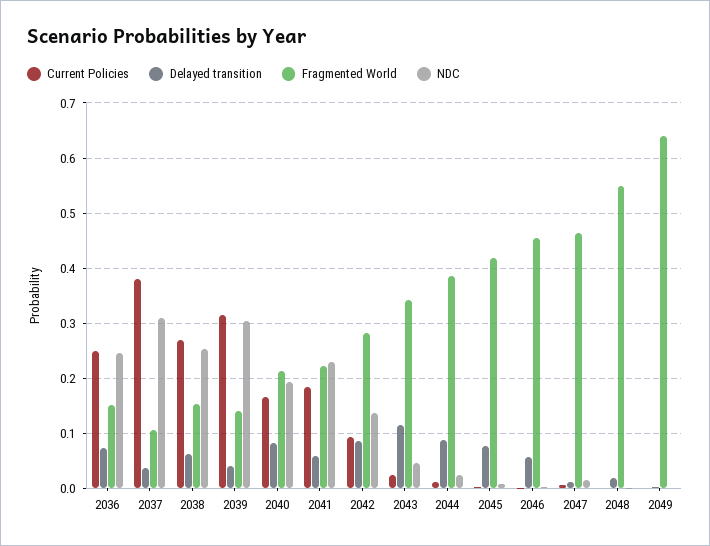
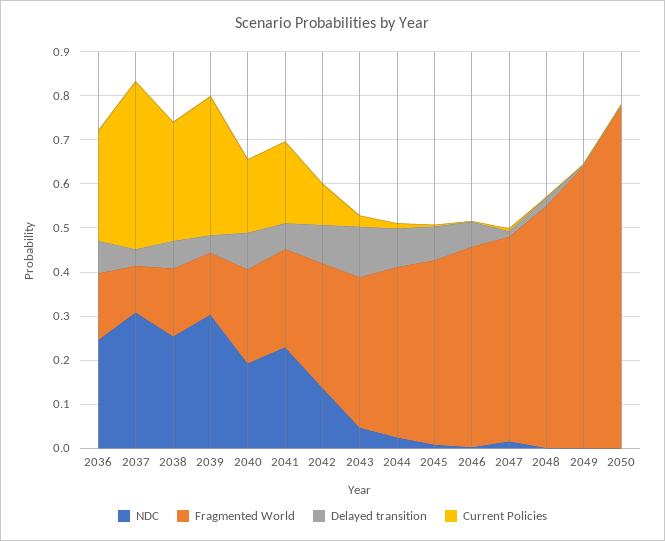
NDC, 2050: none -> 0
Fragmented World, 2050: none -> 0.78
Delayed transition, 2050: none -> 0
Current Policies, 2050: none -> 0

